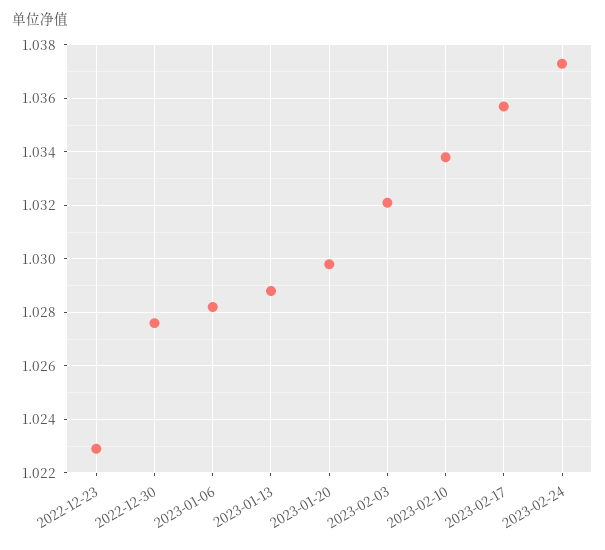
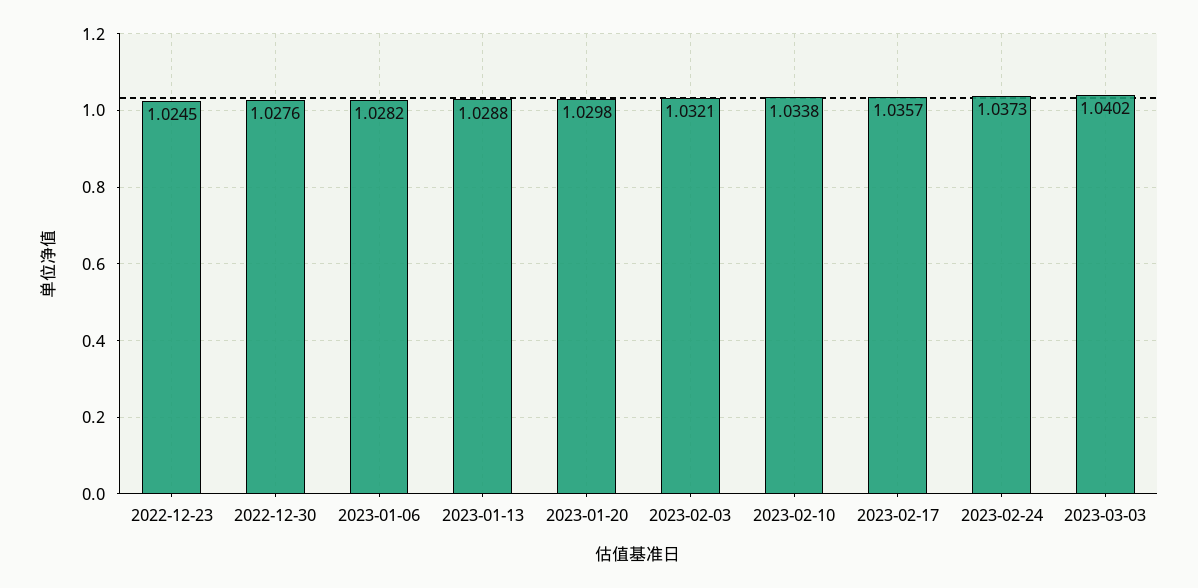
2022-12-23: 1.023 -> 1.0245
2023-03-03: none -> 1.0402

